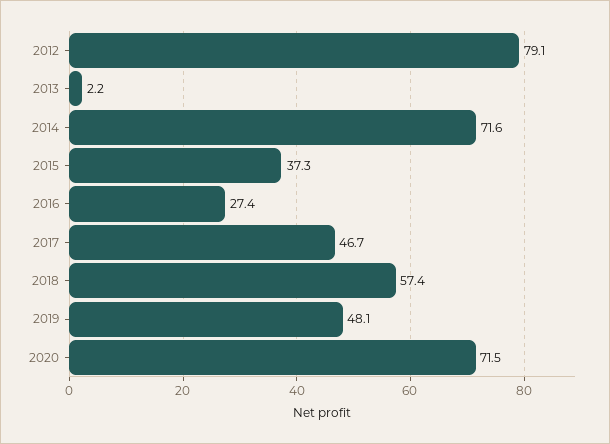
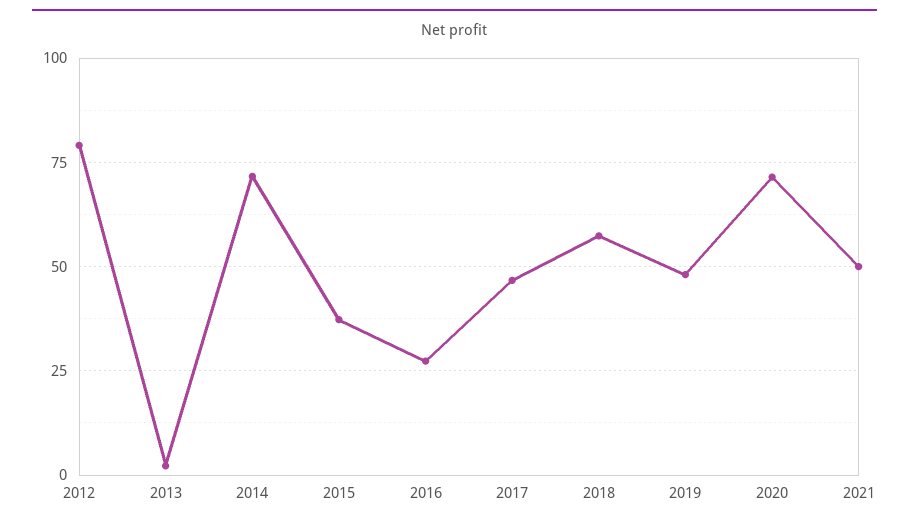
2021: none -> 50

